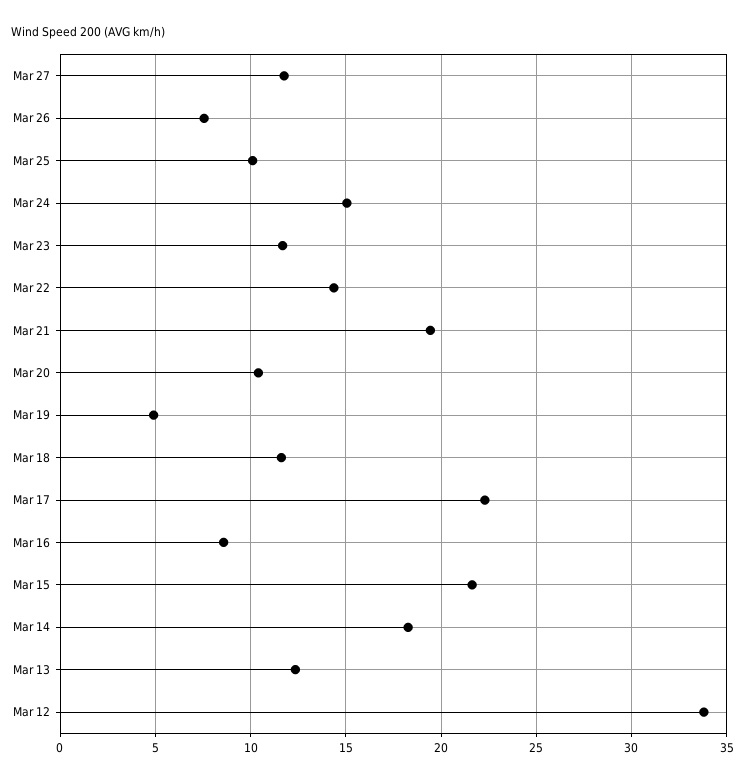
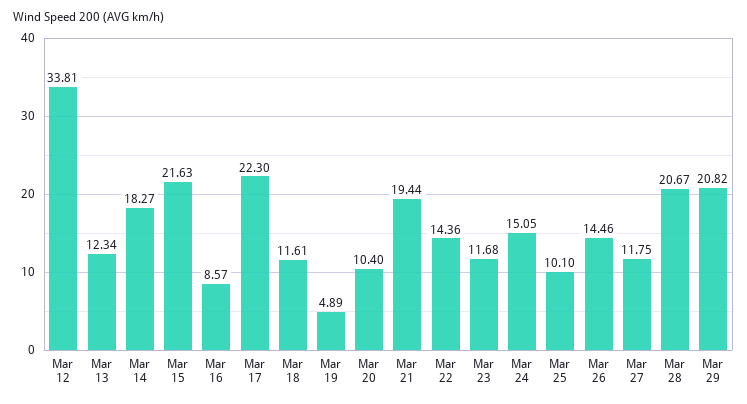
Mar 26: 7.5 -> 14.46
Mar 28: none -> 20.67
Mar 29: none -> 20.82

